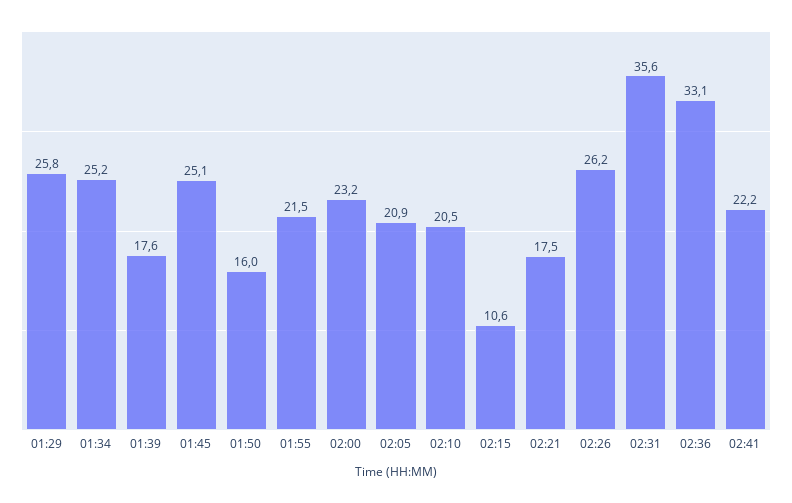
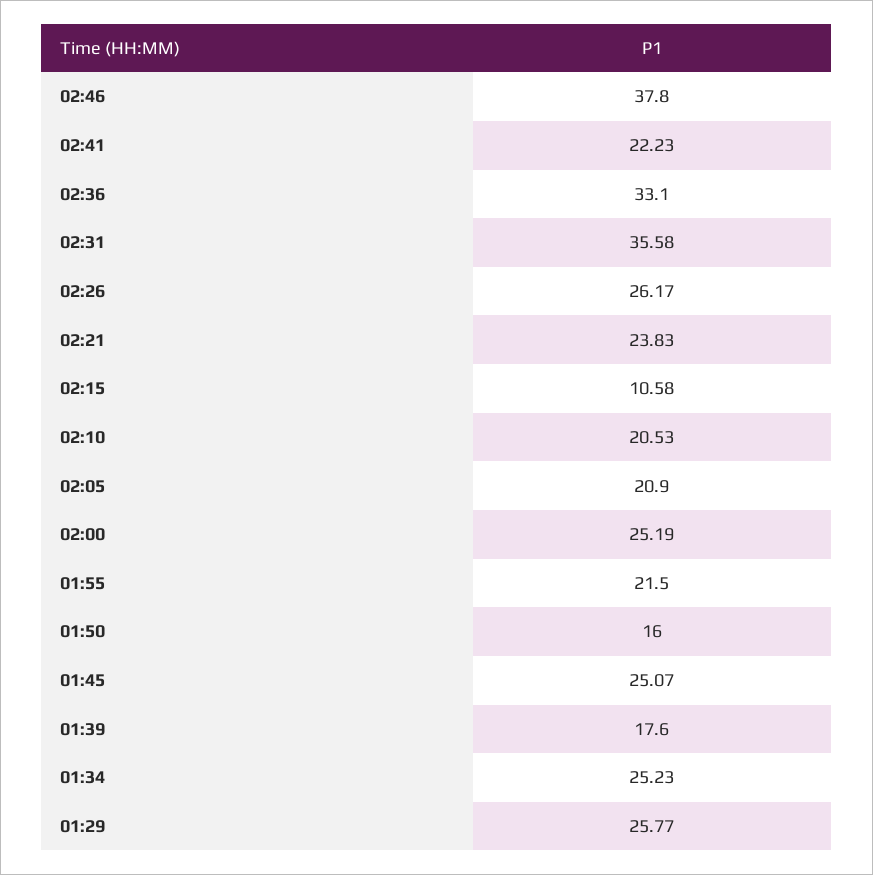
02:00: 23.2 -> 25.19
02:21: 17.5 -> 23.83
02:46: none -> 37.8

